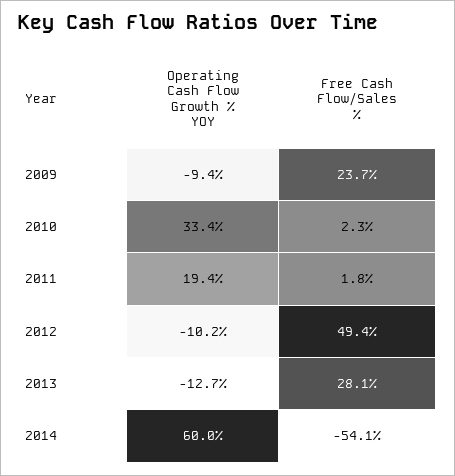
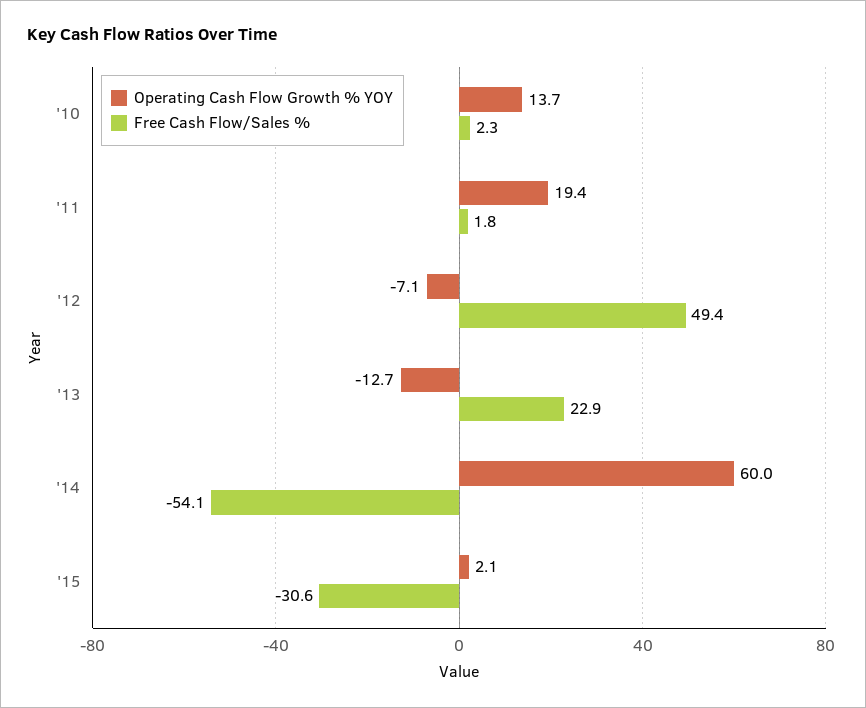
Operating Cash Flow Growth % YOY, 2009: -9.4 -> none
Free Cash Flow/Sales %, 2009: 23.7 -> none
Operating Cash Flow Growth % YOY, 2010: 33.4 -> 13.7
Operating Cash Flow Growth % YOY, 2012: -10.2 -> -7.1
Free Cash Flow/Sales %, 2013: 28.1 -> 22.9
Operating Cash Flow Growth % YOY, '15: none -> 2.1
Free Cash Flow/Sales %, '15: none -> -30.6

